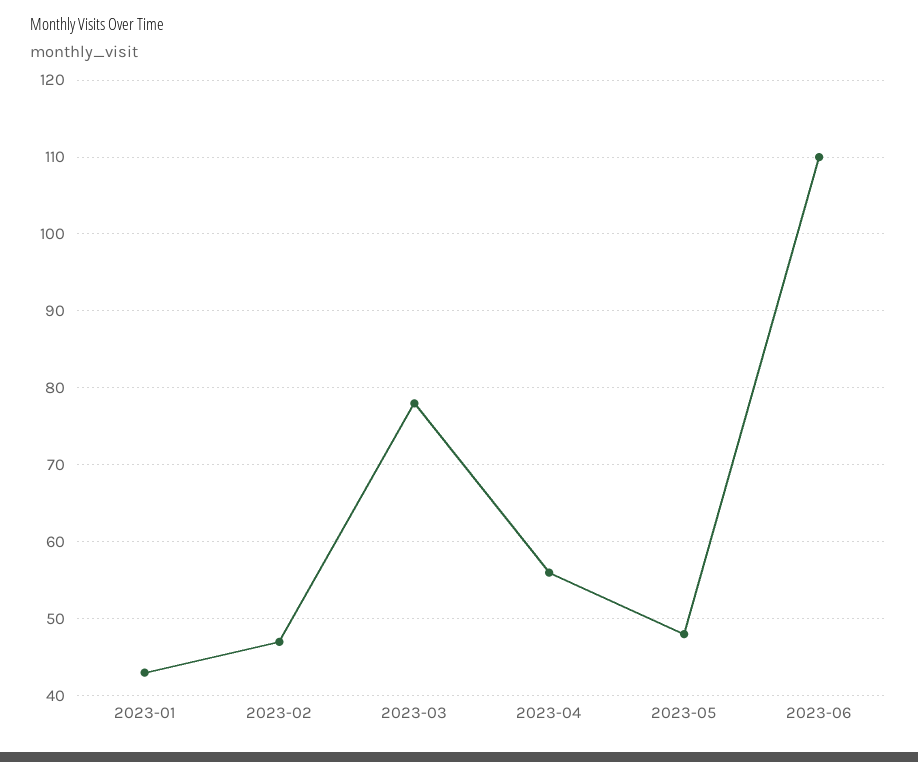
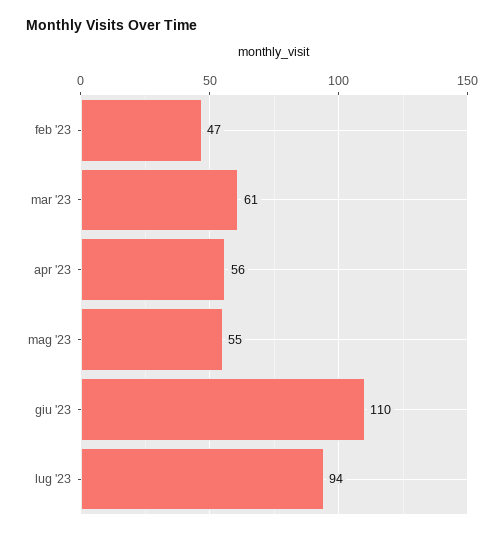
2023-01: 43 -> none
2023-03: 78 -> 61
2023-05: 48 -> 55
lug '23: none -> 94

